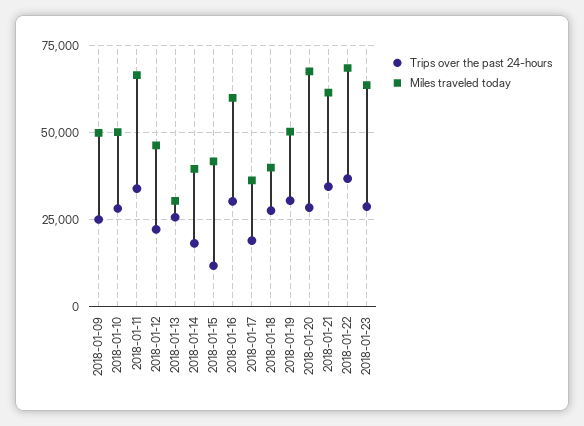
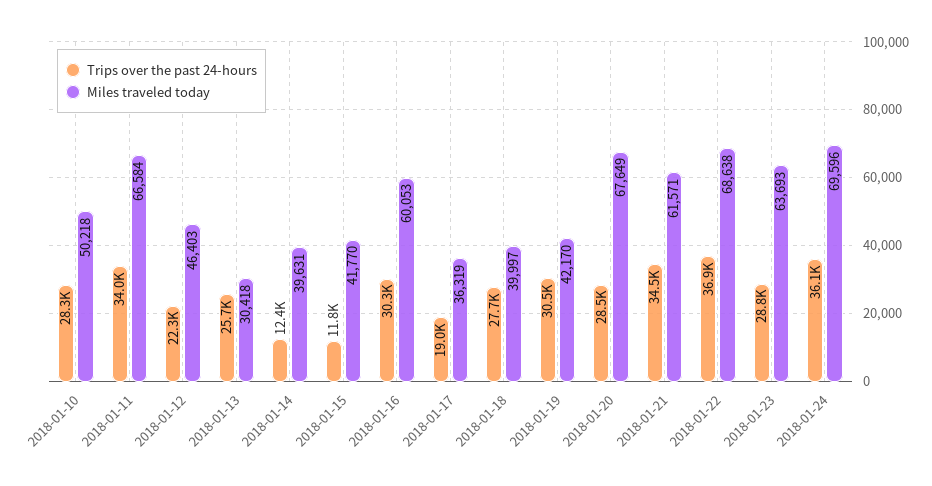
Trips over the past 24-hours, 2018-01-09: 25000 -> none
Miles traveled today, 2018-01-09: 50000 -> none
Trips over the past 24-hours, 2018-01-14: 17500 -> 12400
Miles traveled today, 2018-01-19: 50000 -> 42170
Trips over the past 24-hours, 2018-01-24: none -> 36100
Miles traveled today, 2018-01-24: none -> 69596

